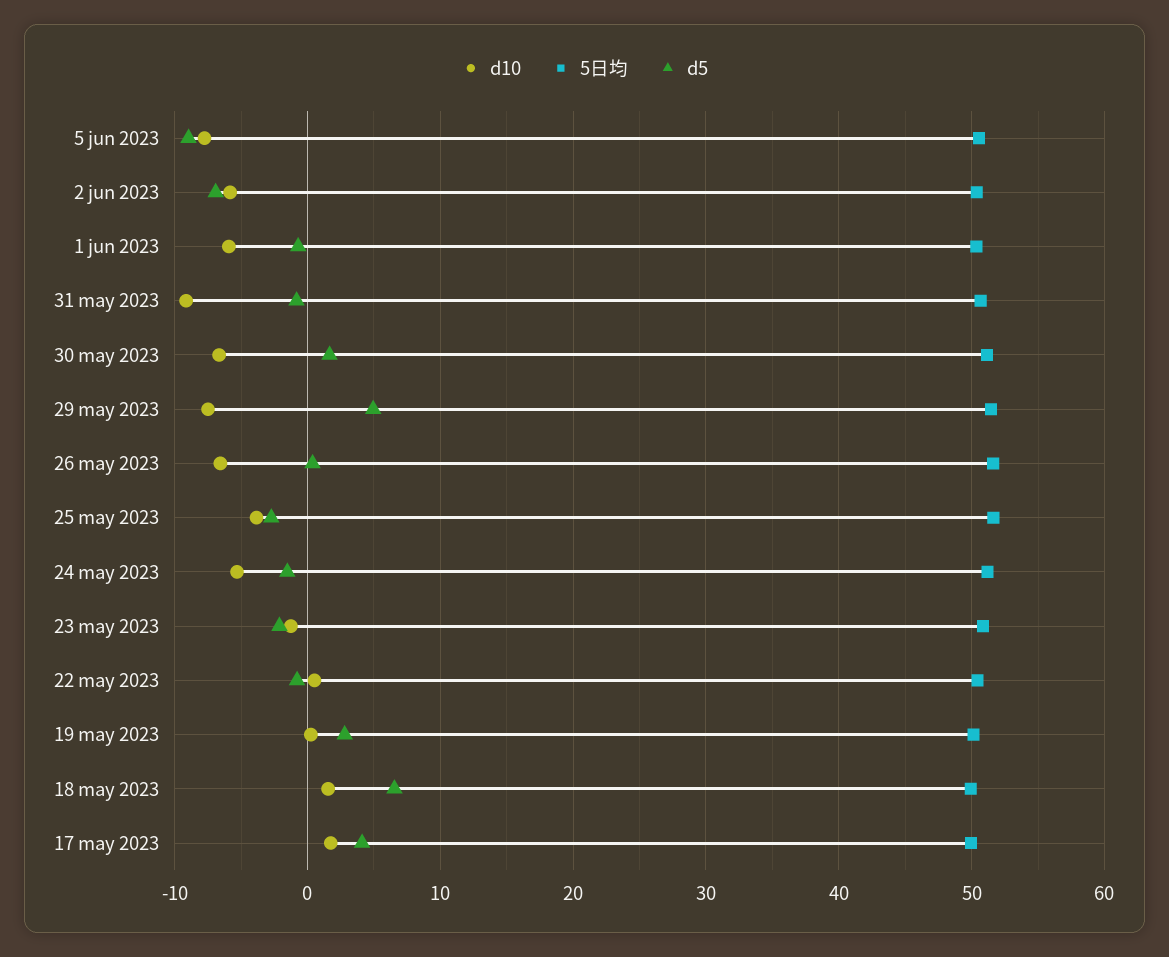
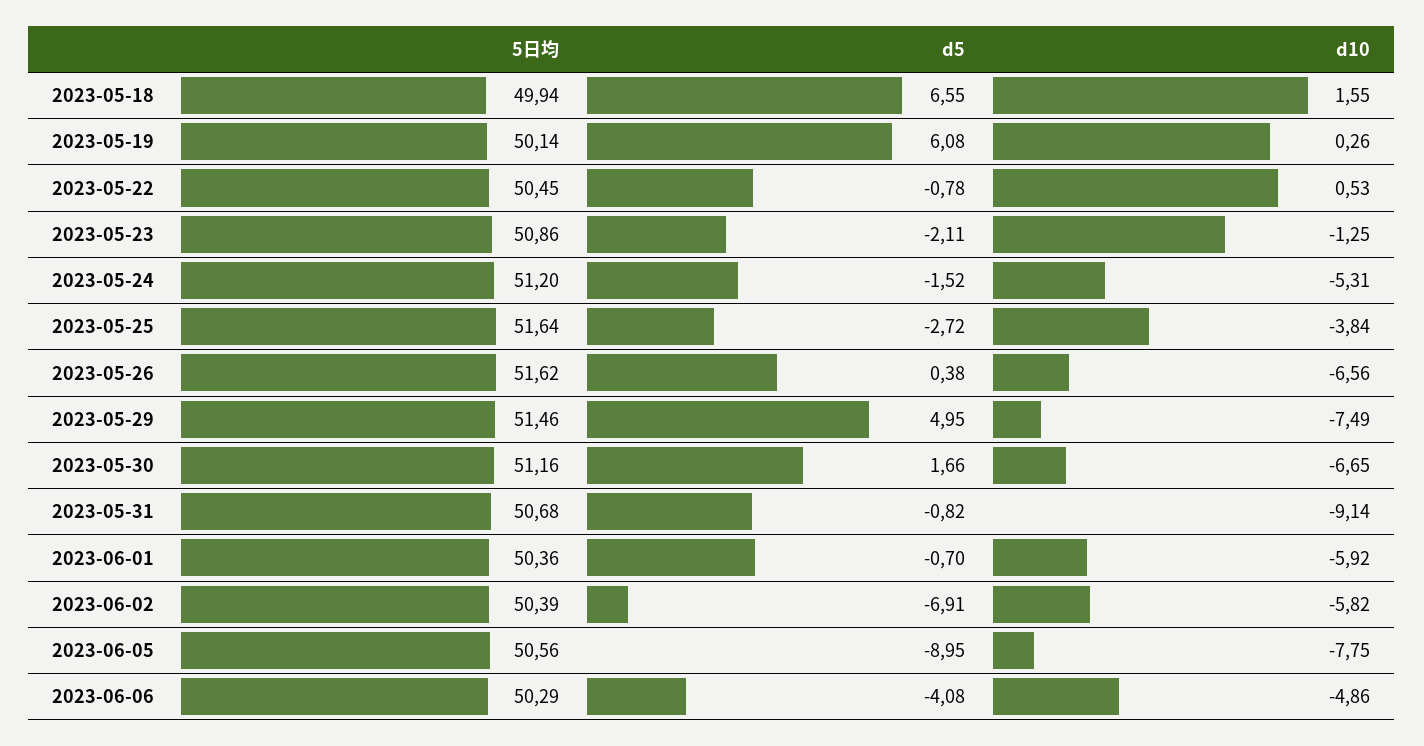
d5, 19 may 2023: 3 -> 6.08
d10, 17 may 2023: 2 -> none
5日均, 17 may 2023: 50 -> none
d5, 17 may 2023: 4 -> none
5日均, 2023-06-06: none -> 50.29
d5, 2023-06-06: none -> -4.08
d10, 2023-06-06: none -> -4.86

